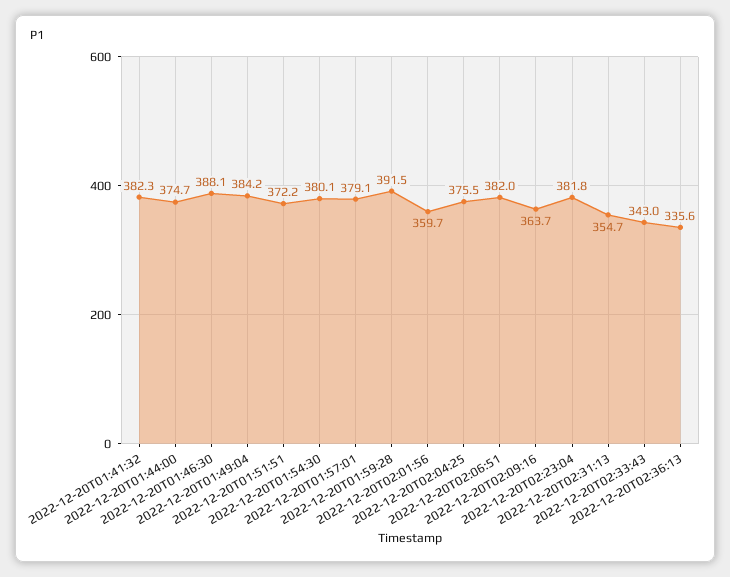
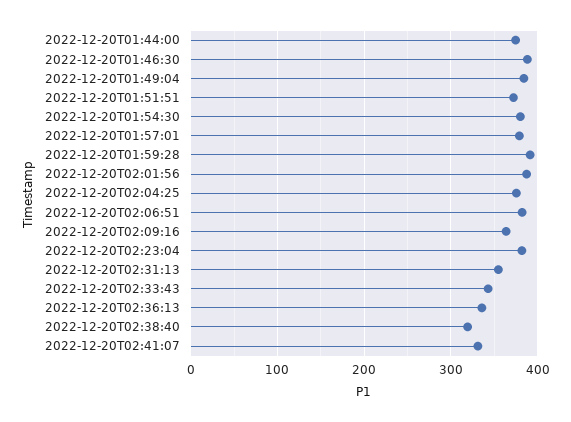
2022-12-20T01:41:32: 382.3 -> none
2022-12-20T02:01:56: 359.7 -> 390
2022-12-20T02:38:40: none -> 320
2022-12-20T02:41:07: none -> 330

